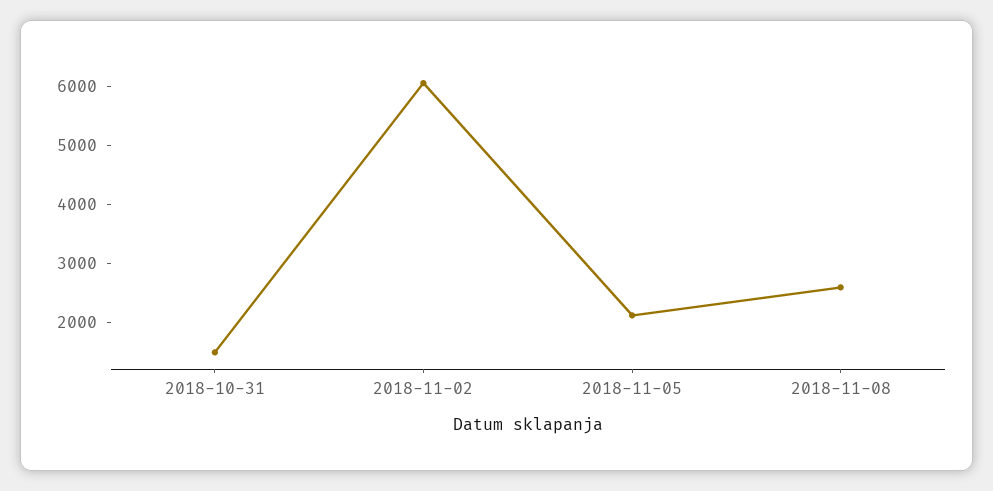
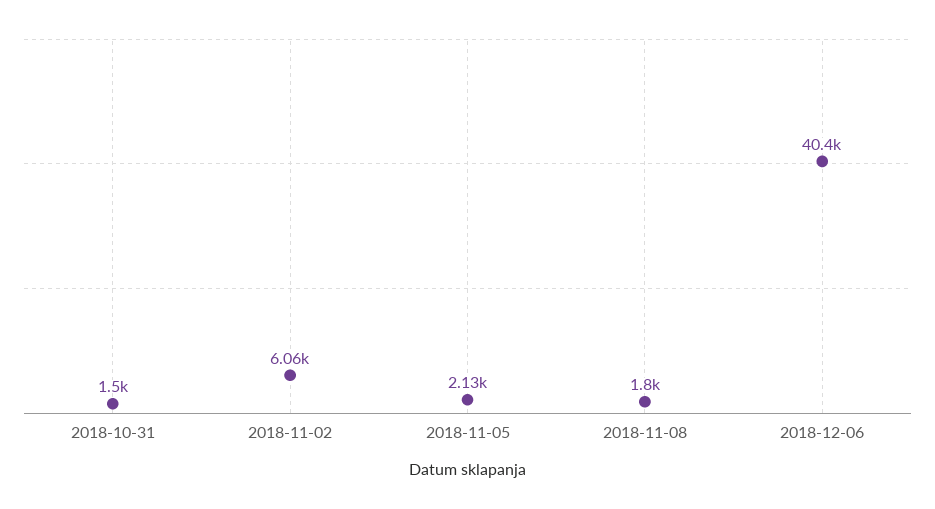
2018-11-08: 2600 -> 1800
2018-12-06: none -> 40400

